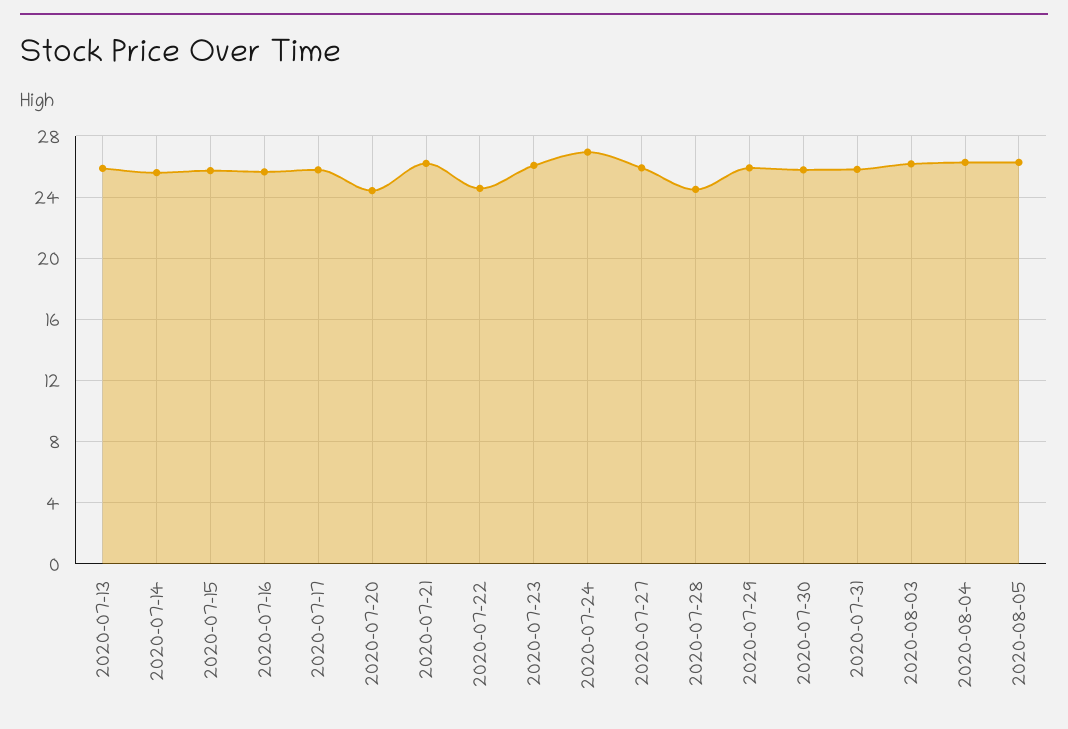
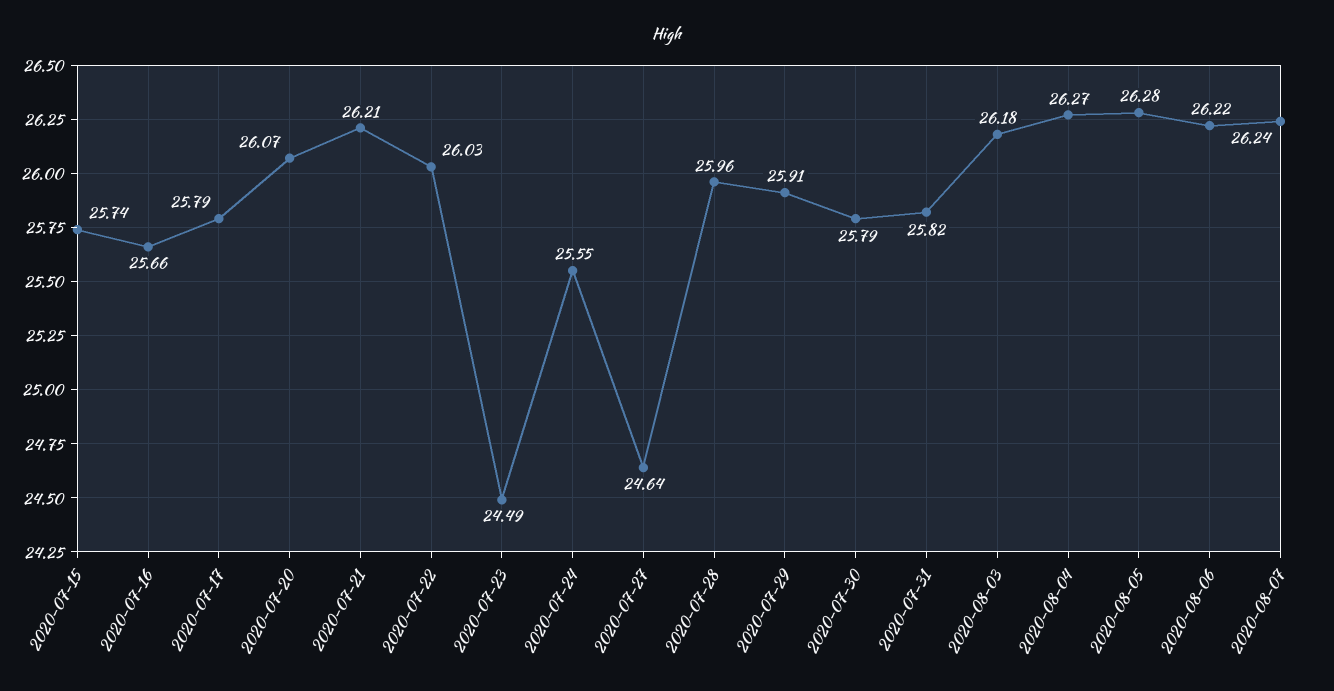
2020-07-13: 26 -> none
2020-07-14: 25.5 -> none
2020-07-20: 24.5 -> 26.07
2020-07-22: 24.5 -> 26.03
2020-07-23: 26 -> 24.49
2020-07-24: 27 -> 25.55
2020-07-27: 26 -> 24.64
2020-07-28: 24.5 -> 25.96
2020-08-06: none -> 26.22
2020-08-07: none -> 26.24

